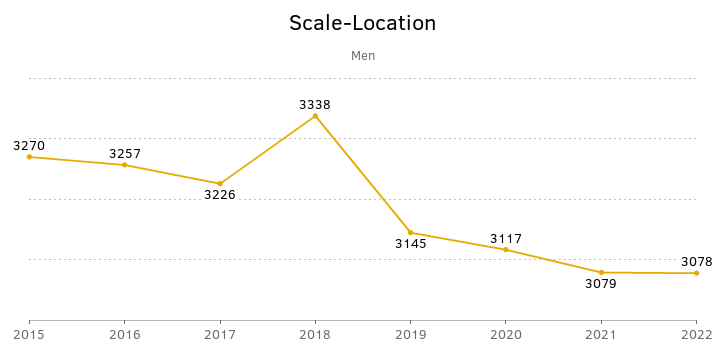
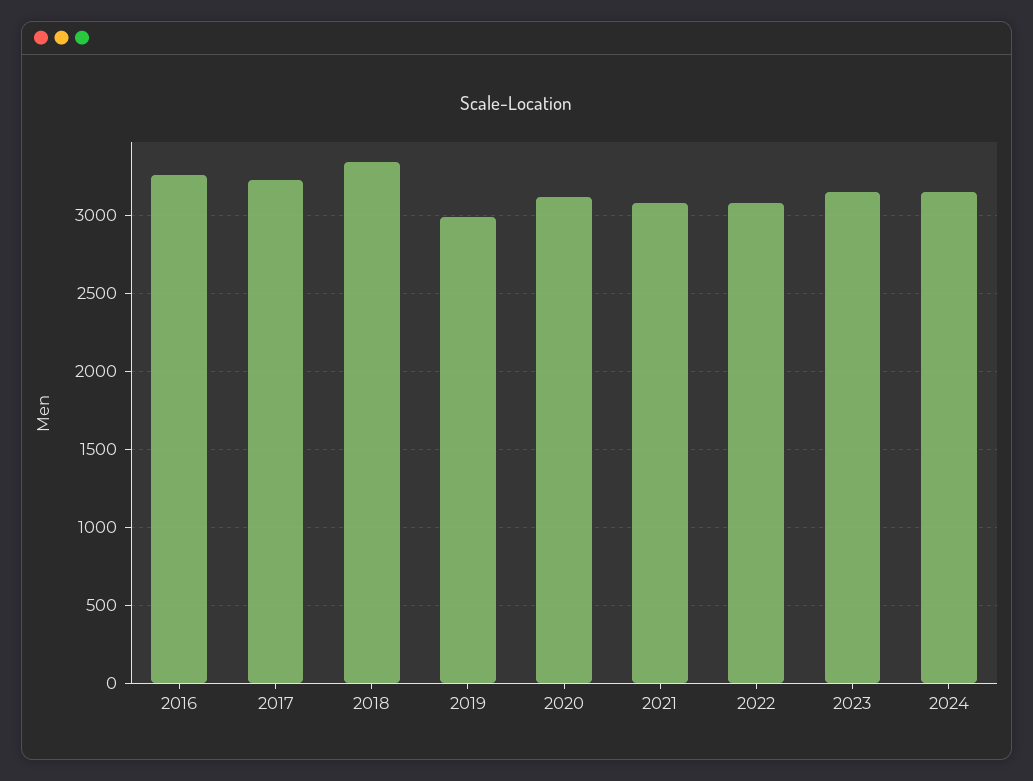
2015: 3270 -> none
2019: 3145 -> 3000
2023: none -> 3150
2024: none -> 3150

